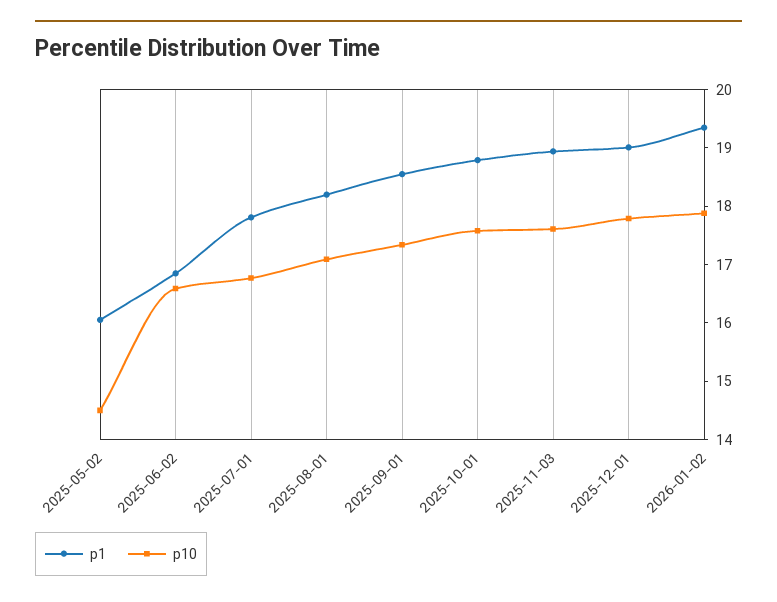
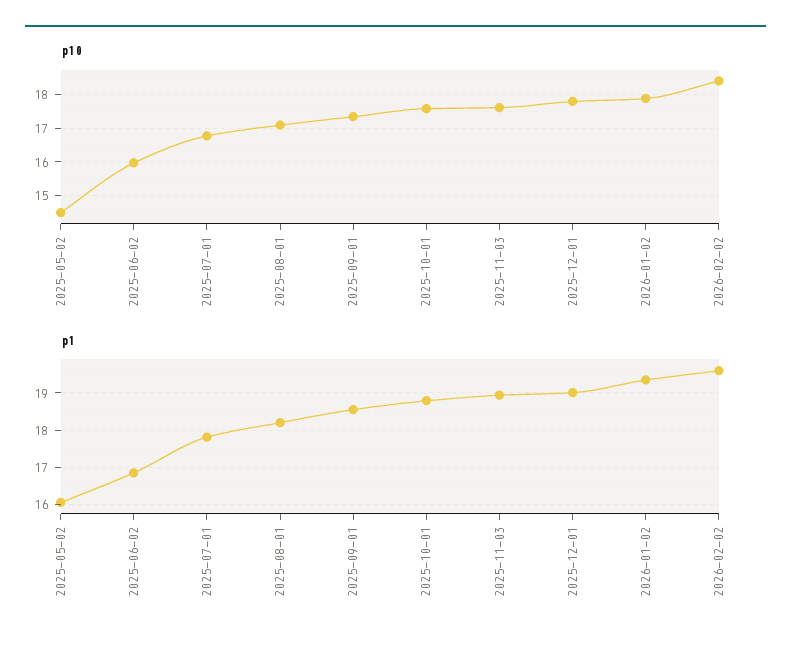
p10, 2025-06-02: 16.6 -> 16
p10, 2026-02-02: none -> 18.4
p1, 2026-02-02: none -> 19.6

